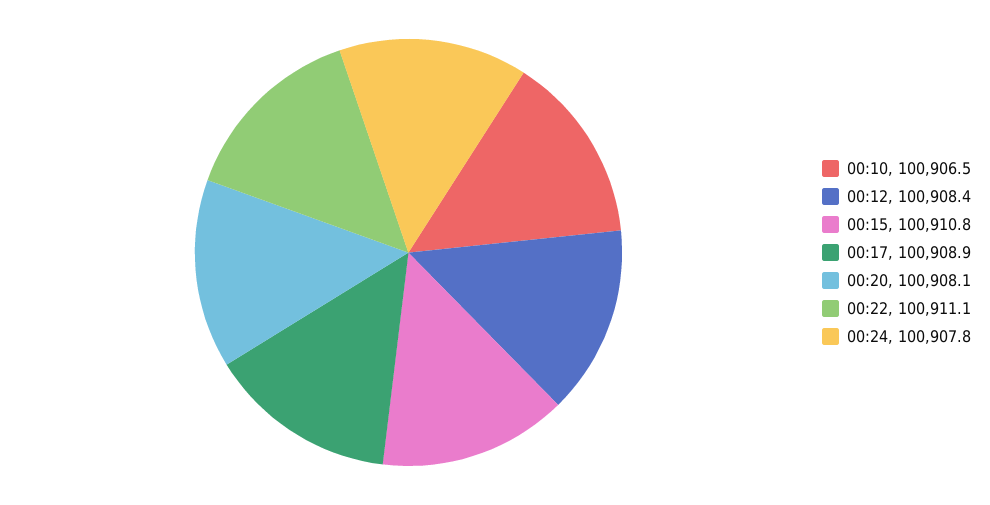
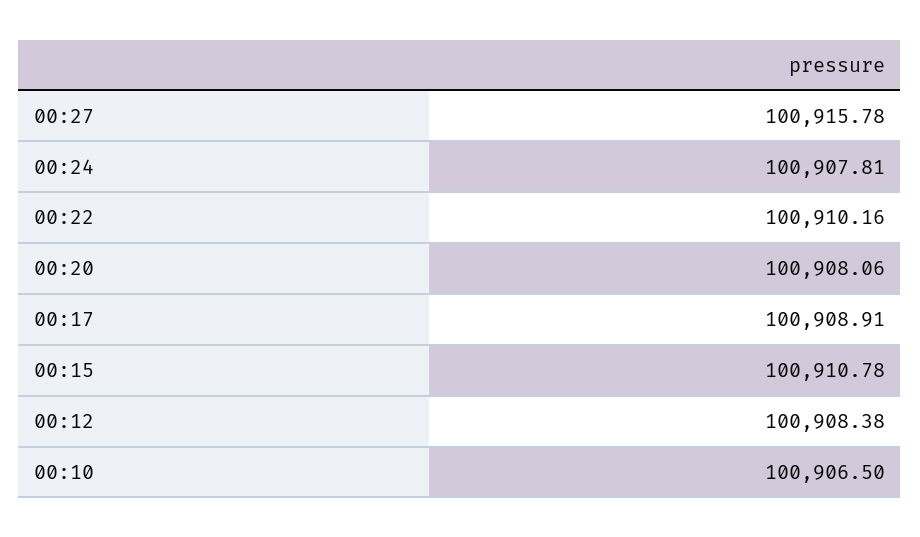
00:22: 100911.1 -> 100910.16
00:27: none -> 100915.78

